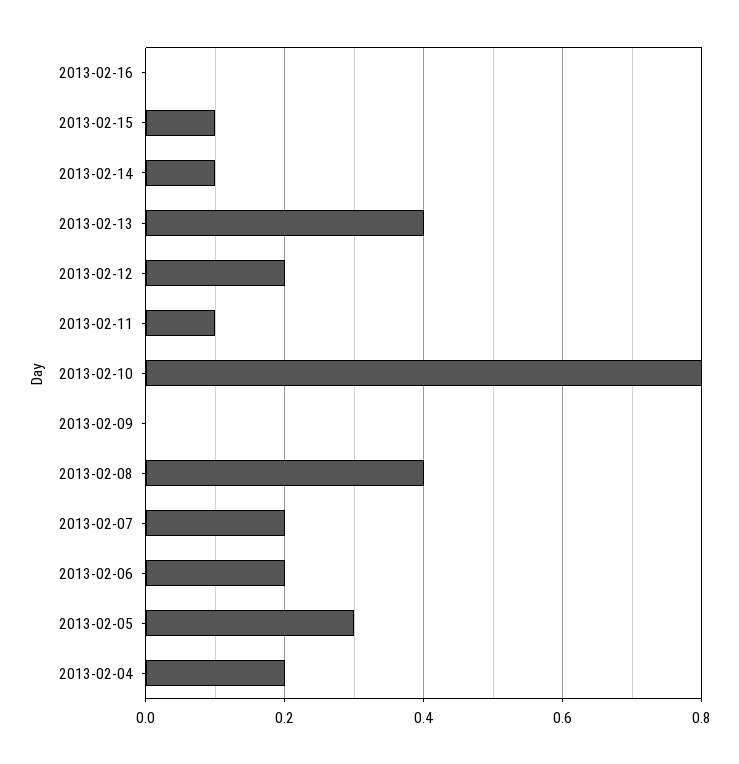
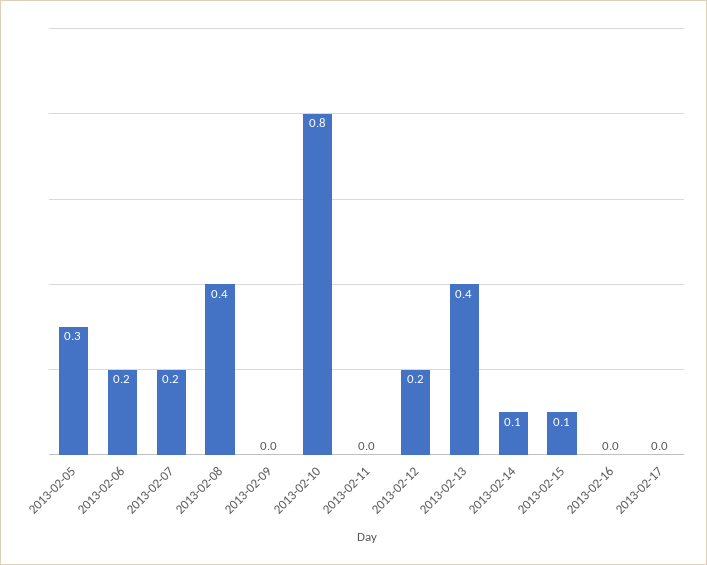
2013-02-11: 0.1 -> 0
2013-02-04: 0.2 -> none
2013-02-17: none -> 0

